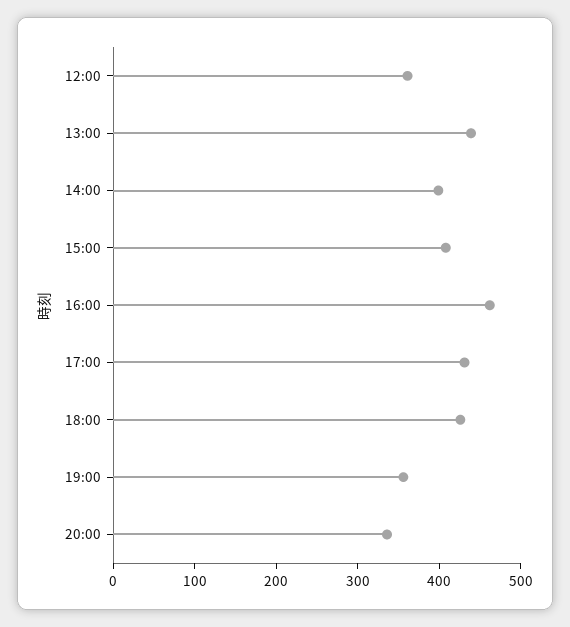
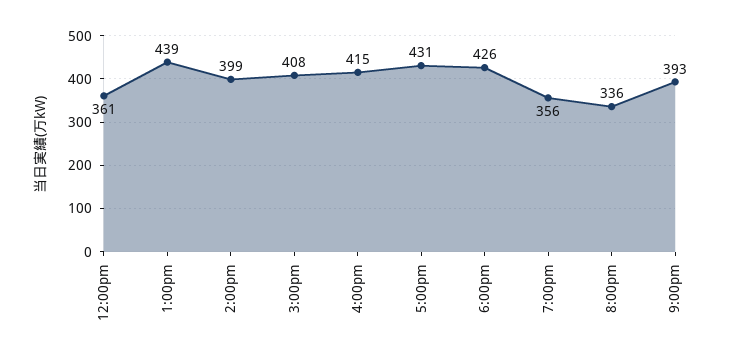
16:00: 460 -> 415
9:00pm: none -> 393

